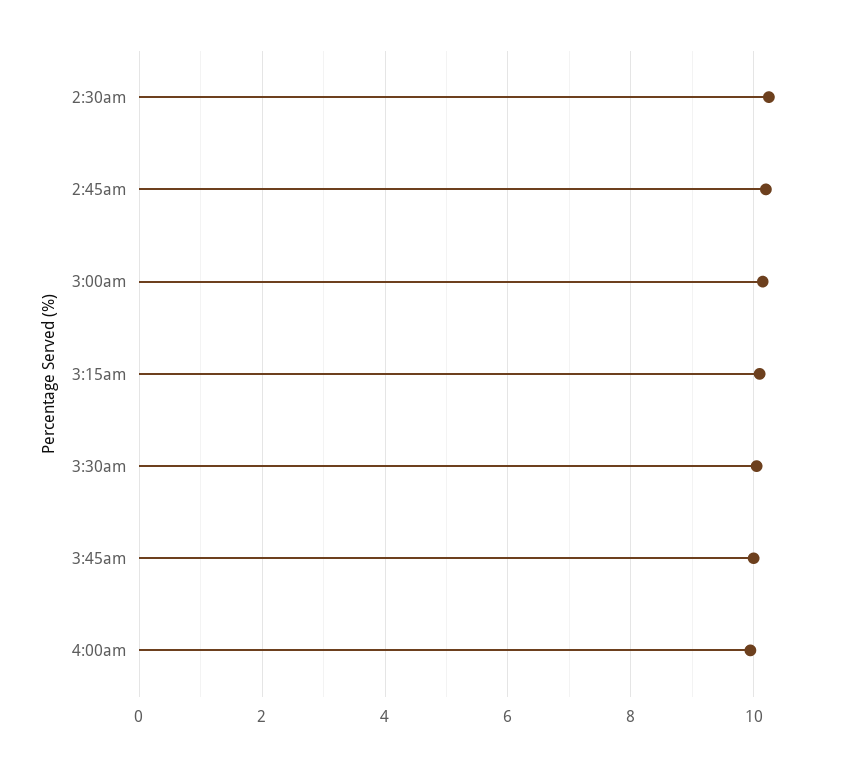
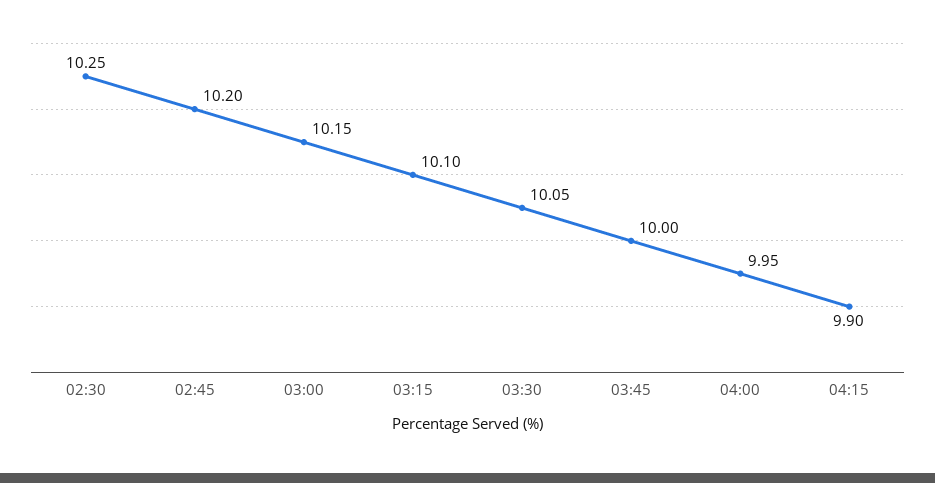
04:15: none -> 9.9

